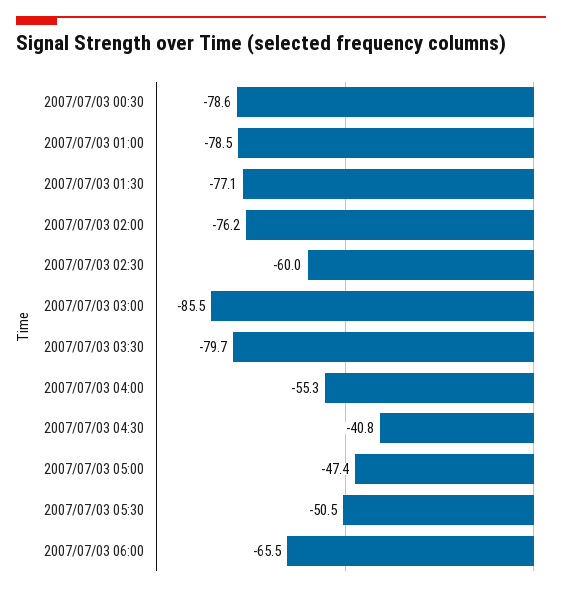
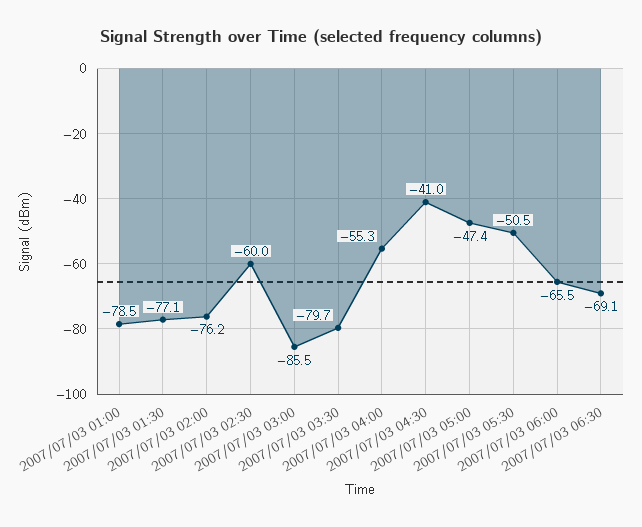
2007/07/03 00:30: -78.6 -> none
2007/07/03 04:30: -40.8 -> -41
2007/07/03 06:30: none -> -69.1

